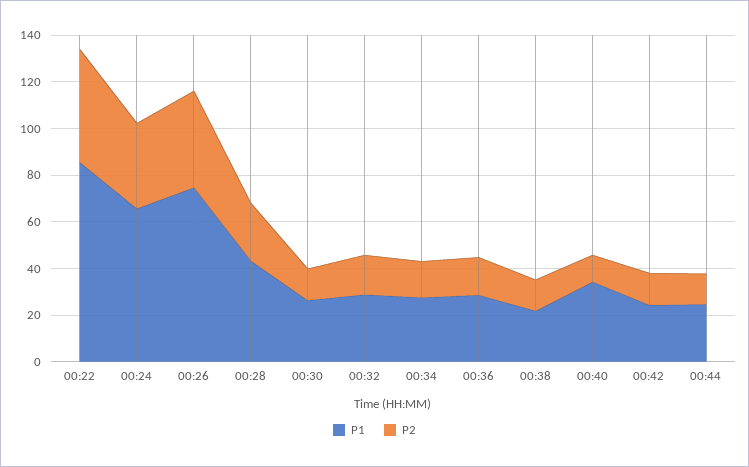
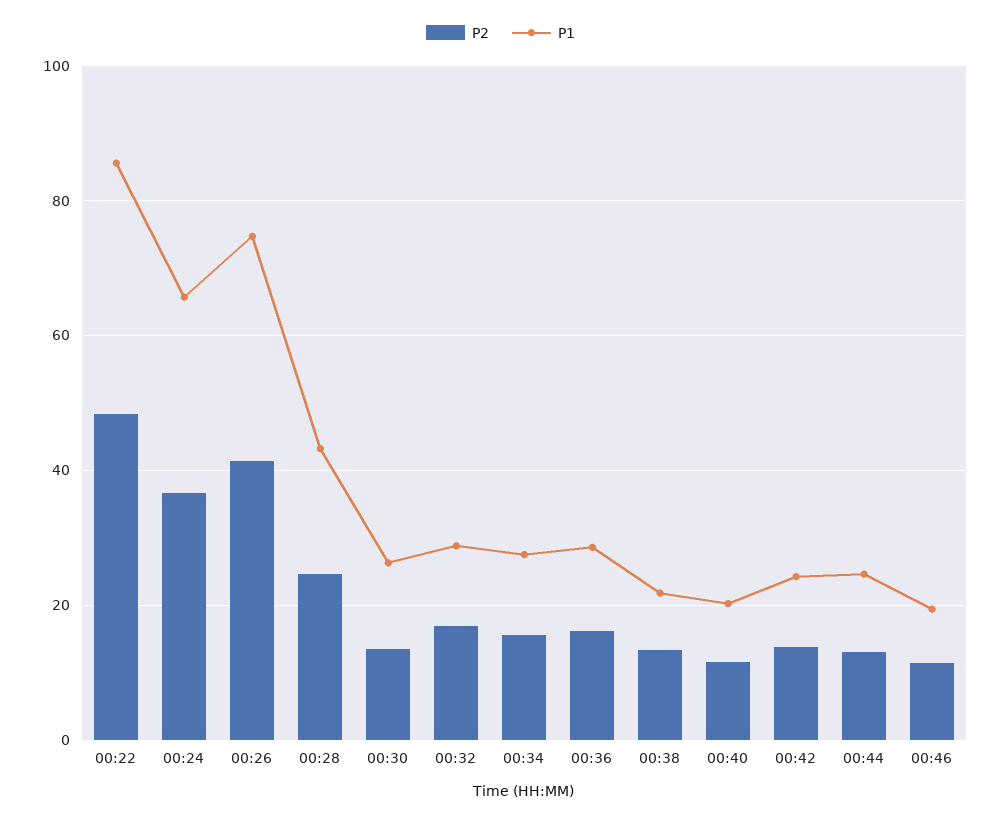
P1, 00:40: 35 -> 20
P2, 00:46: none -> 12
P1, 00:46: none -> 20

